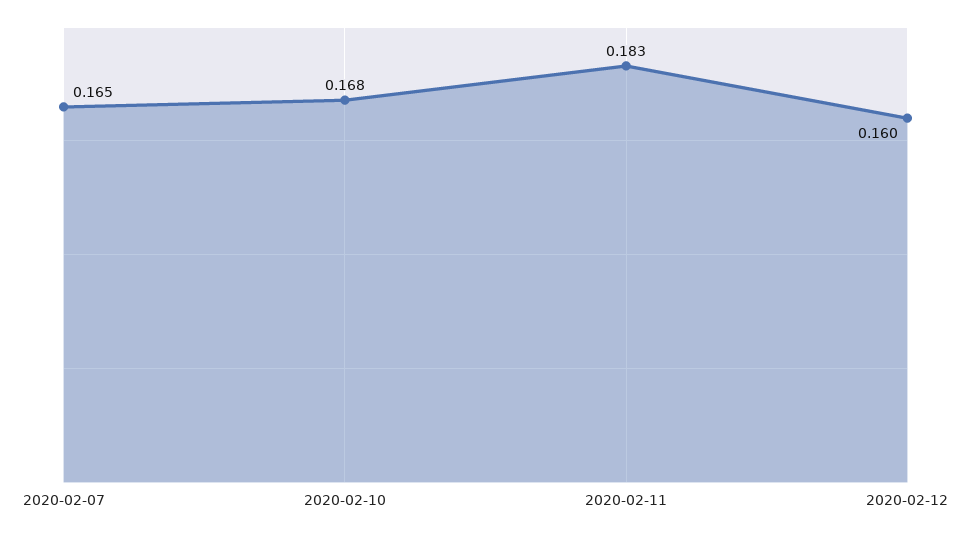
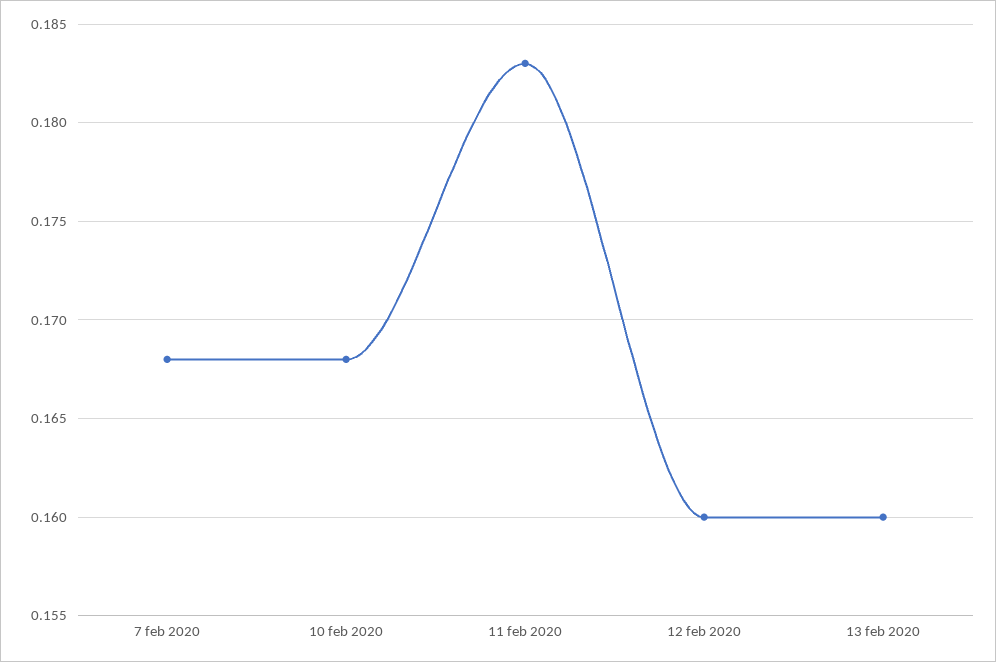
2020-02-07: 0.165 -> 0.168
13 feb 2020: none -> 0.16

